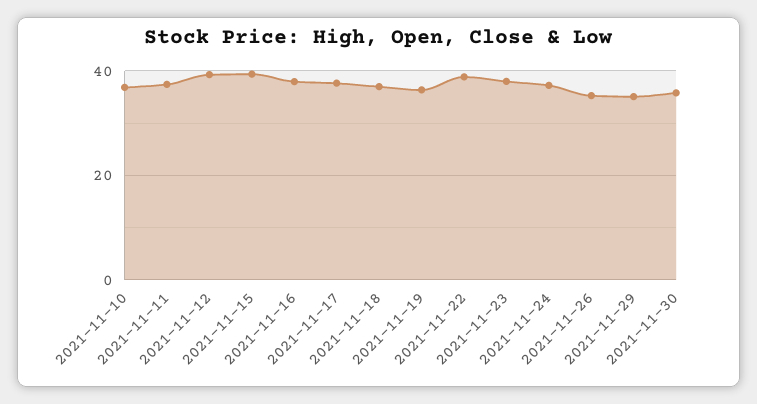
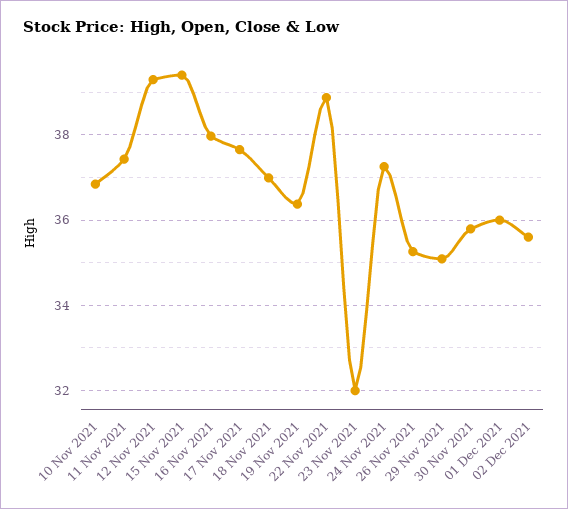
2021-11-23: 38 -> 32
01 Dec 2021: none -> 36
02 Dec 2021: none -> 35.6

